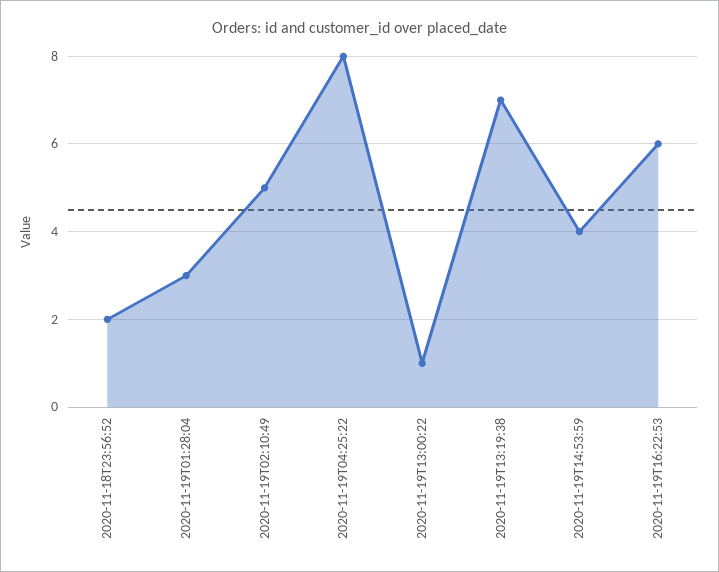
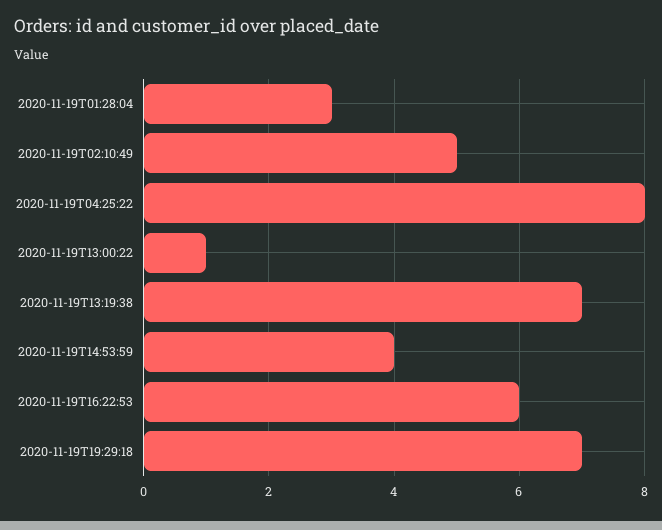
2020-11-18T23:56:52: 2 -> none
2020-11-19T19:29:18: none -> 7

